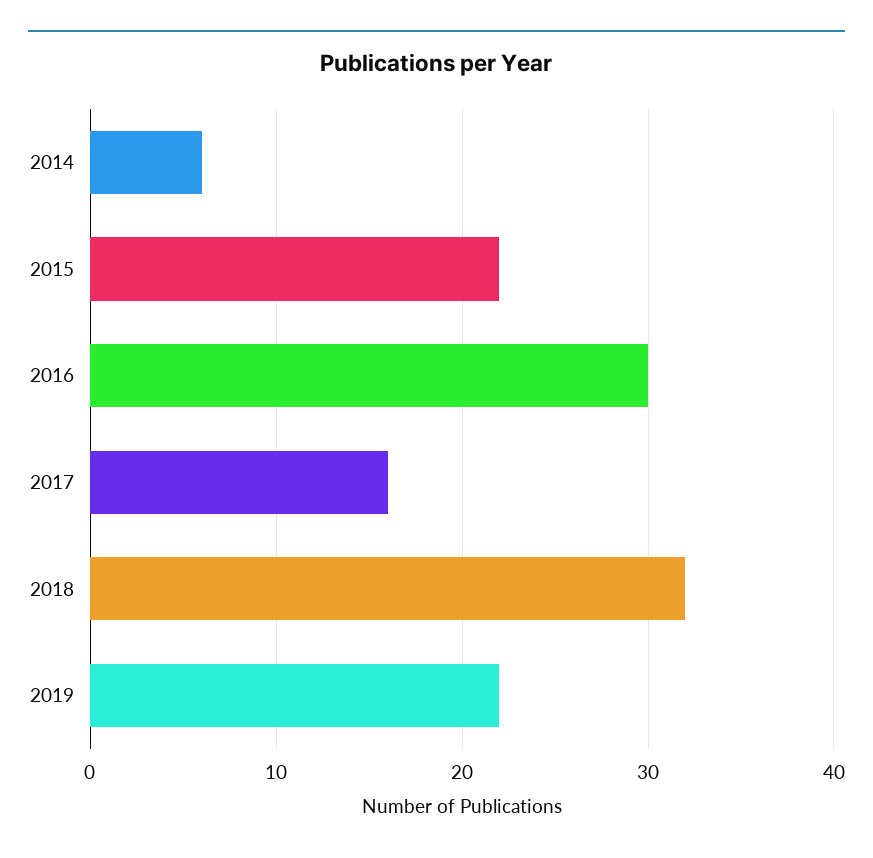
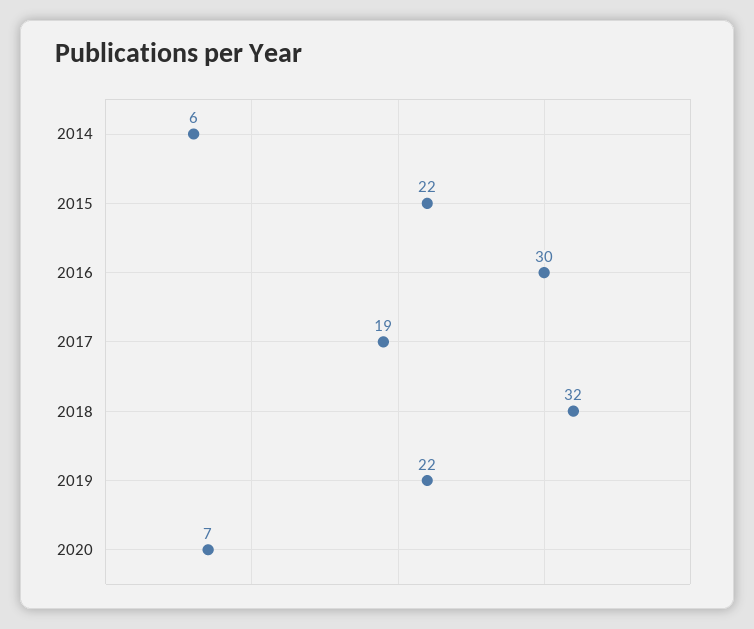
2017: 16 -> 19
2020: none -> 7

